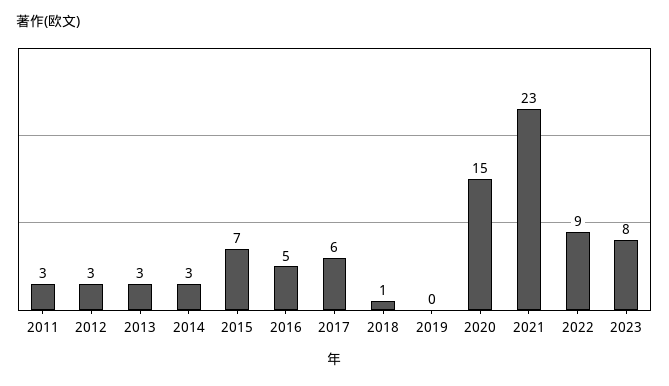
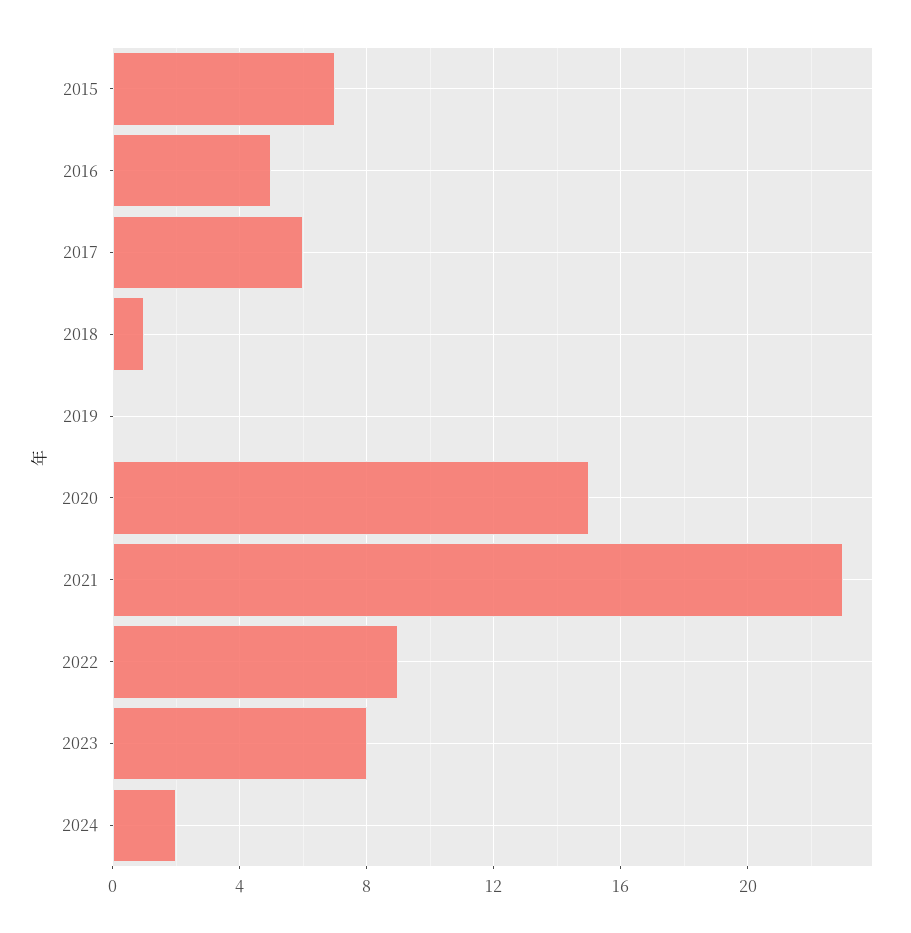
2011: 3 -> none
2012: 3 -> none
2013: 3 -> none
2014: 3 -> none
2024: none -> 2

